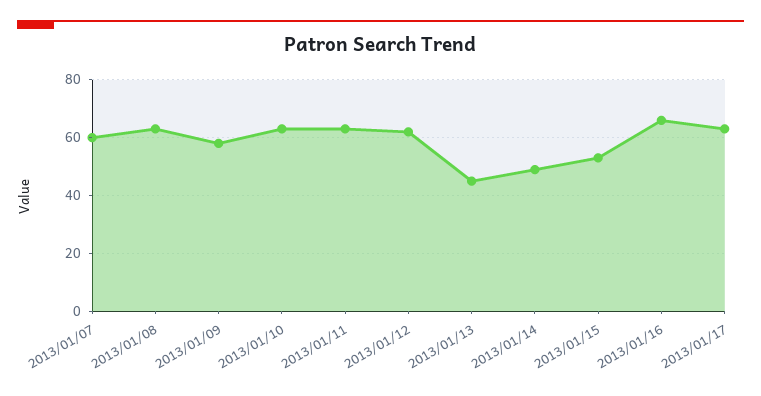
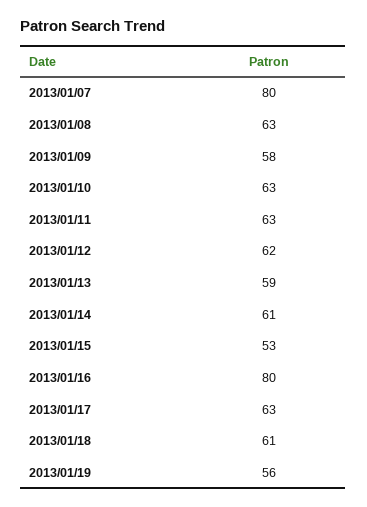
2013/01/07: 60 -> 80
2013/01/13: 45 -> 59
2013/01/14: 50 -> 61
2013/01/16: 65 -> 80
2013/01/18: none -> 61
2013/01/19: none -> 56

